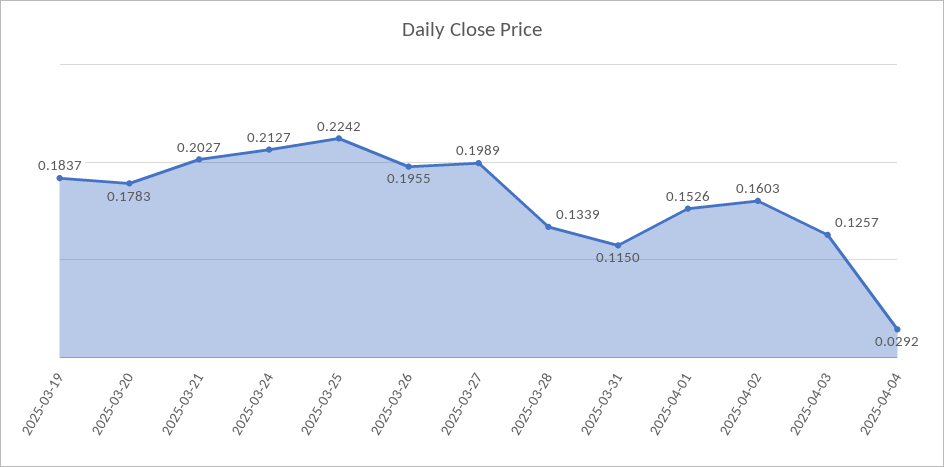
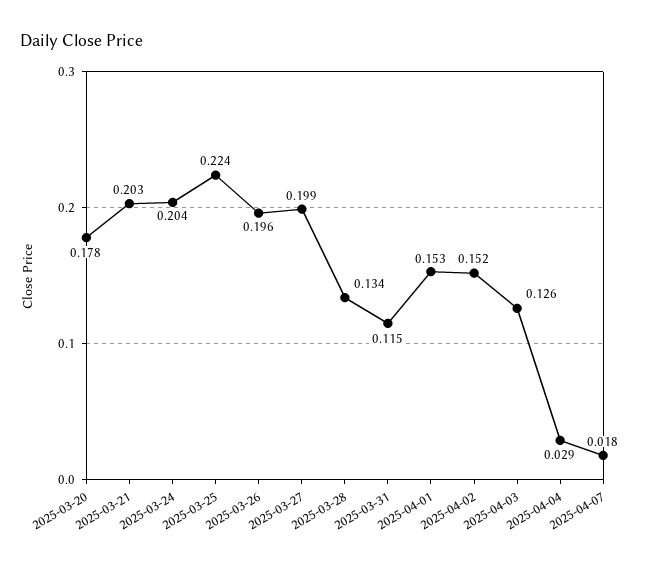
2025-03-19: 0.1837 -> none
2025-03-24: 0.2127 -> 0.204
2025-04-02: 0.1603 -> 0.152
2025-04-07: none -> 0.018

